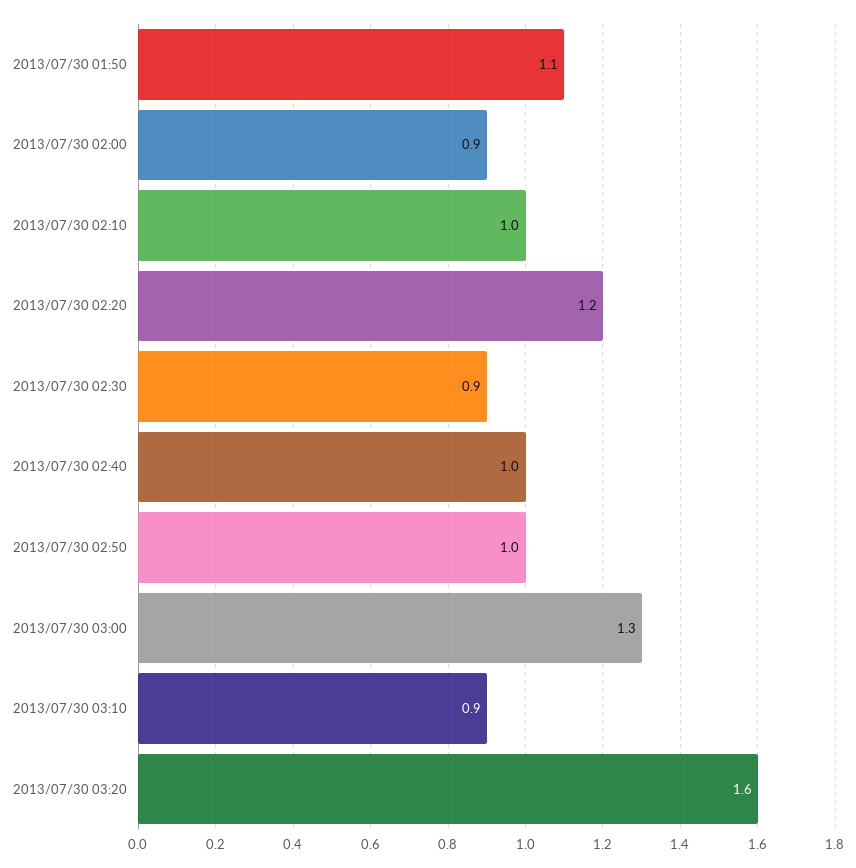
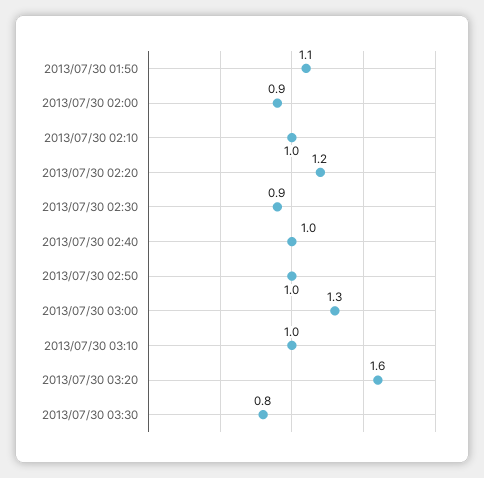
2013/07/30 03:10: 0.9 -> 1
2013/07/30 03:30: none -> 0.8

